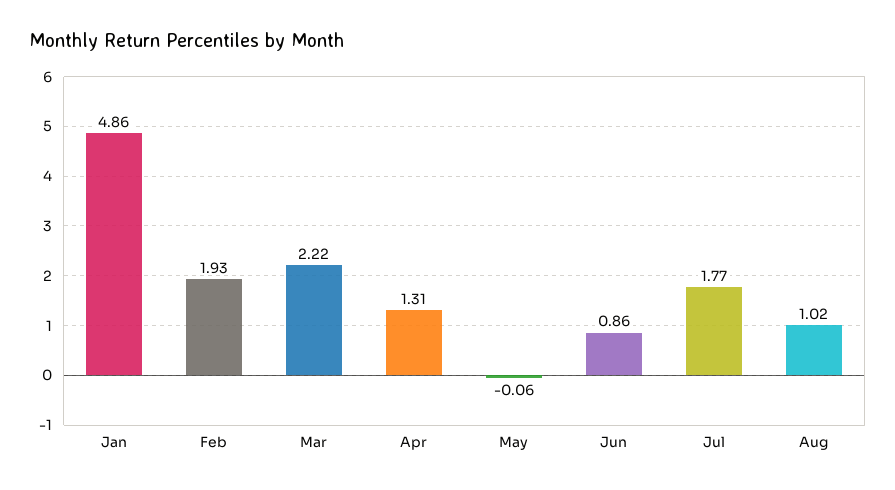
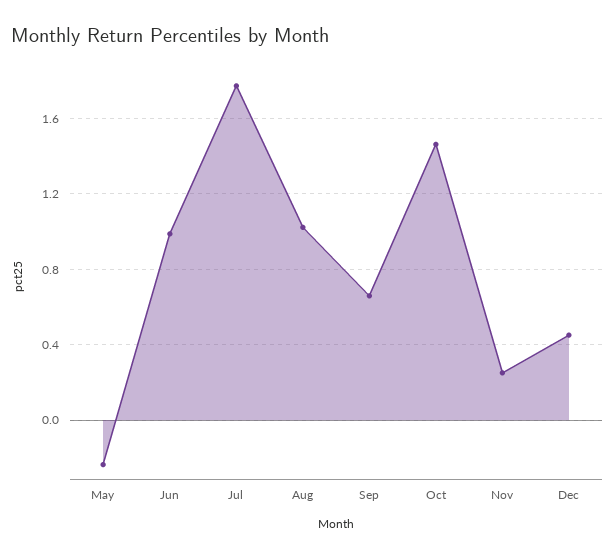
Jan: 4.86 -> none
Feb: 1.93 -> none
Mar: 2.22 -> none
Apr: 1.31 -> none
May: -0.06 -> -0.25
Jun: 0.86 -> 1
Sep: none -> 0.65
Oct: none -> 1.45
Nov: none -> 0.25
Dec: none -> 0.45

